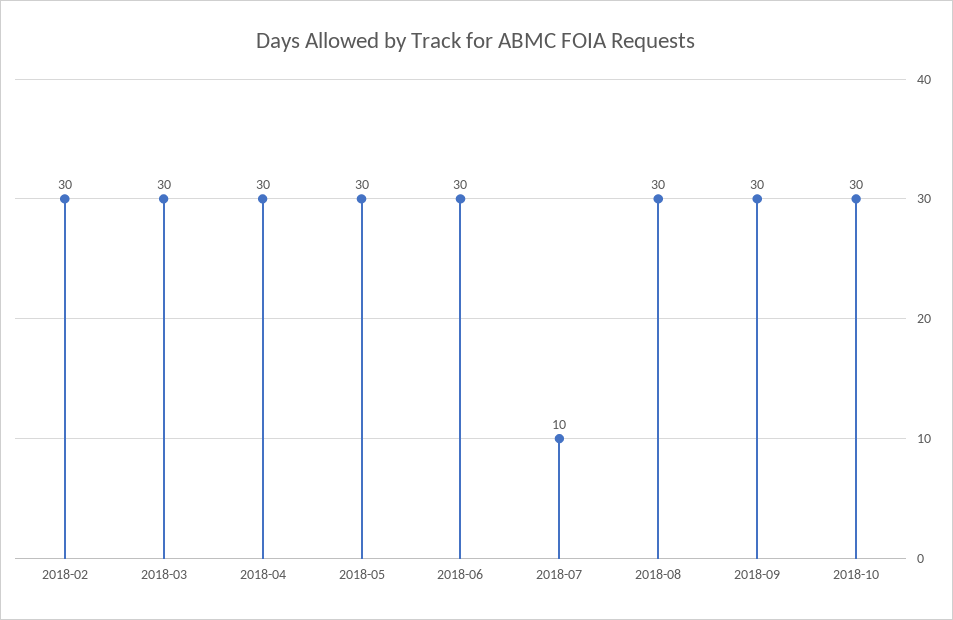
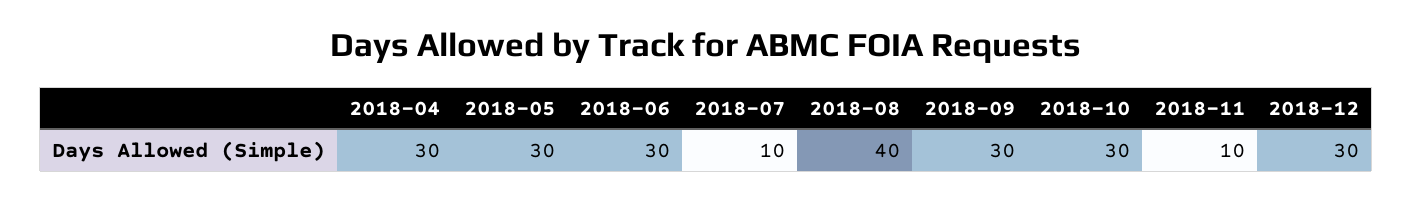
2018-02: 30 -> none
2018-03: 30 -> none
2018-08: 30 -> 40
2018-11: none -> 10
2018-12: none -> 30

